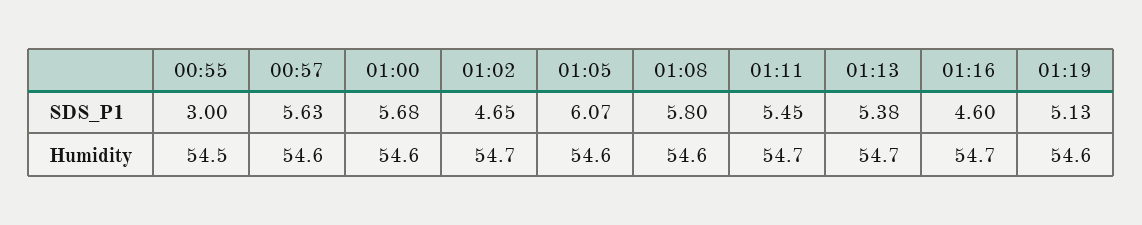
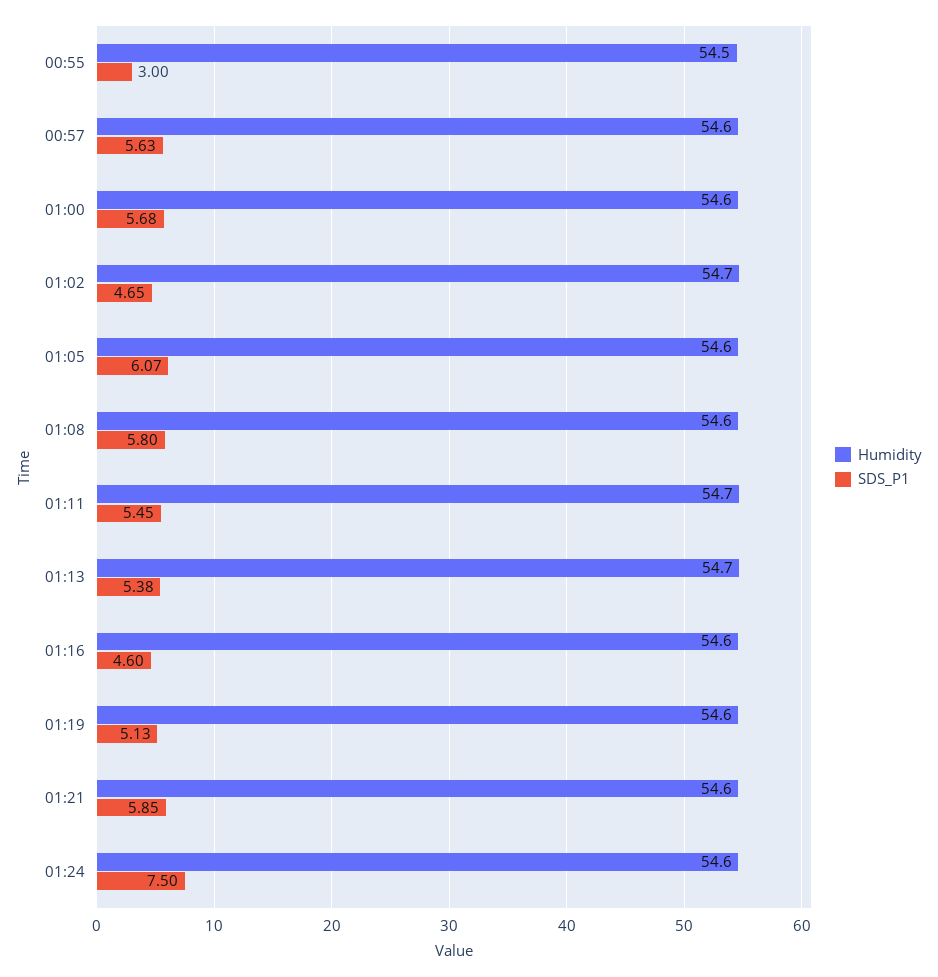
Humidity, 01:16: 54.7 -> 54.6
Humidity, 01:21: none -> 54.6
SDS_P1, 01:21: none -> 5.85
Humidity, 01:24: none -> 54.6
SDS_P1, 01:24: none -> 7.5

